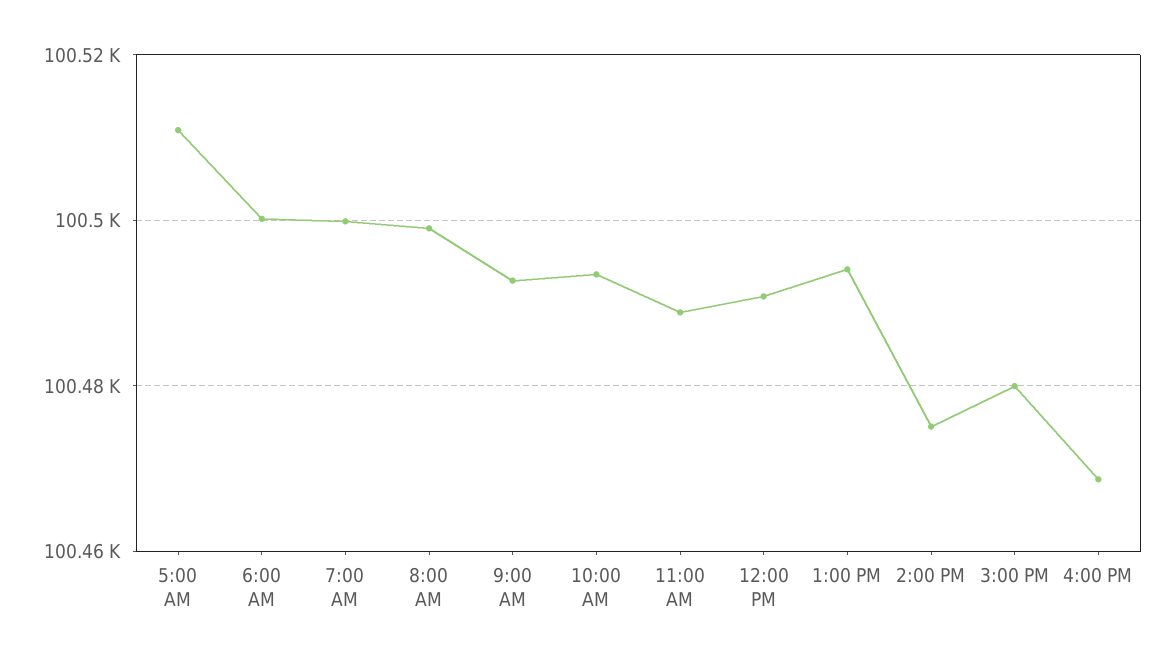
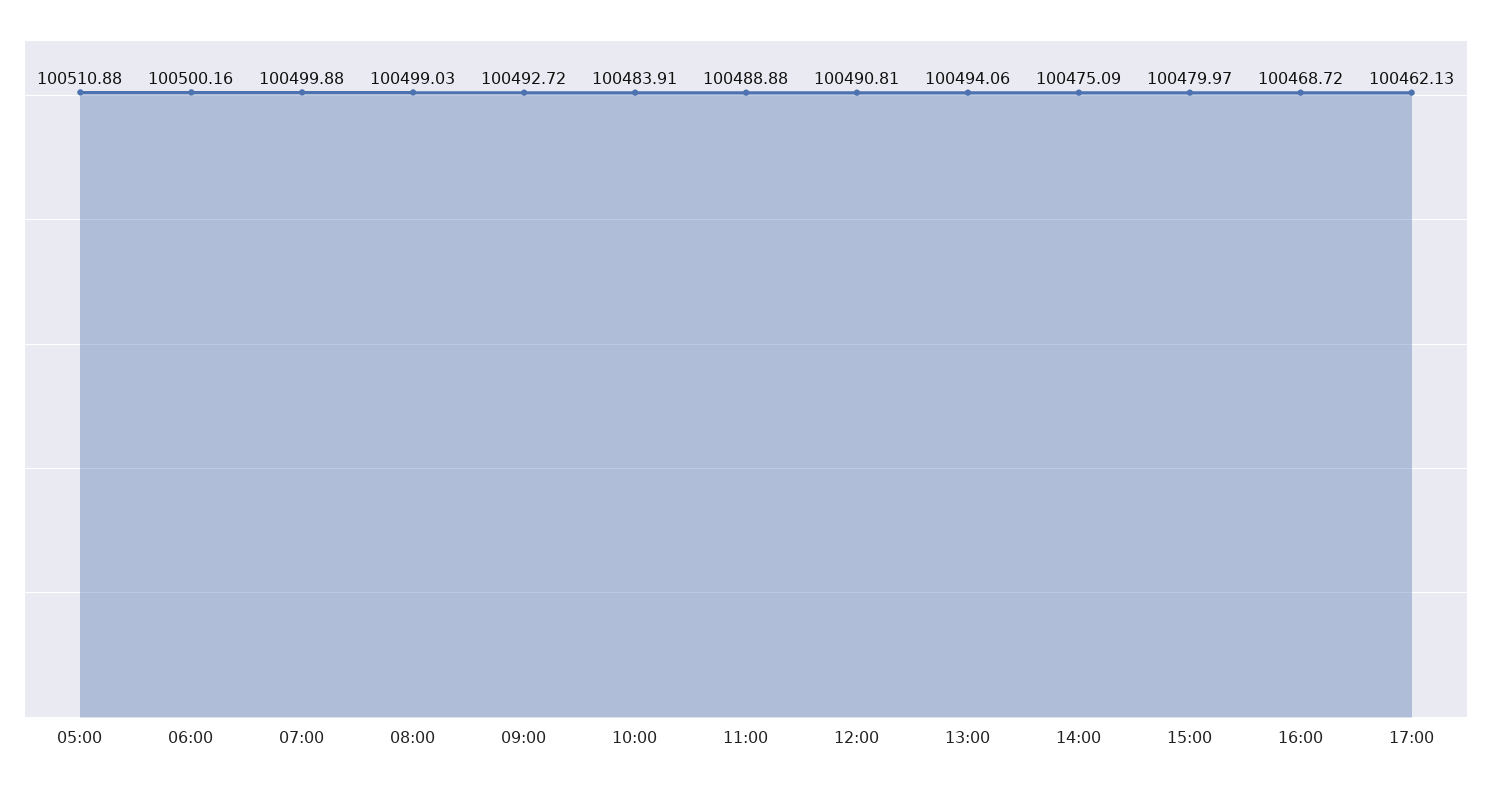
10:00 AM: 100494 -> 100483.91
17:00: none -> 100462.13

